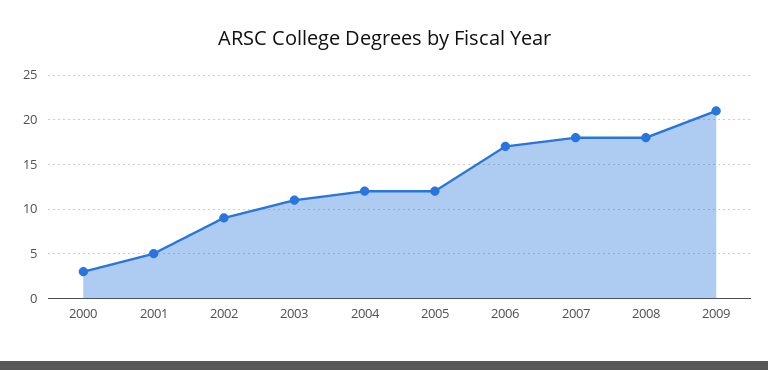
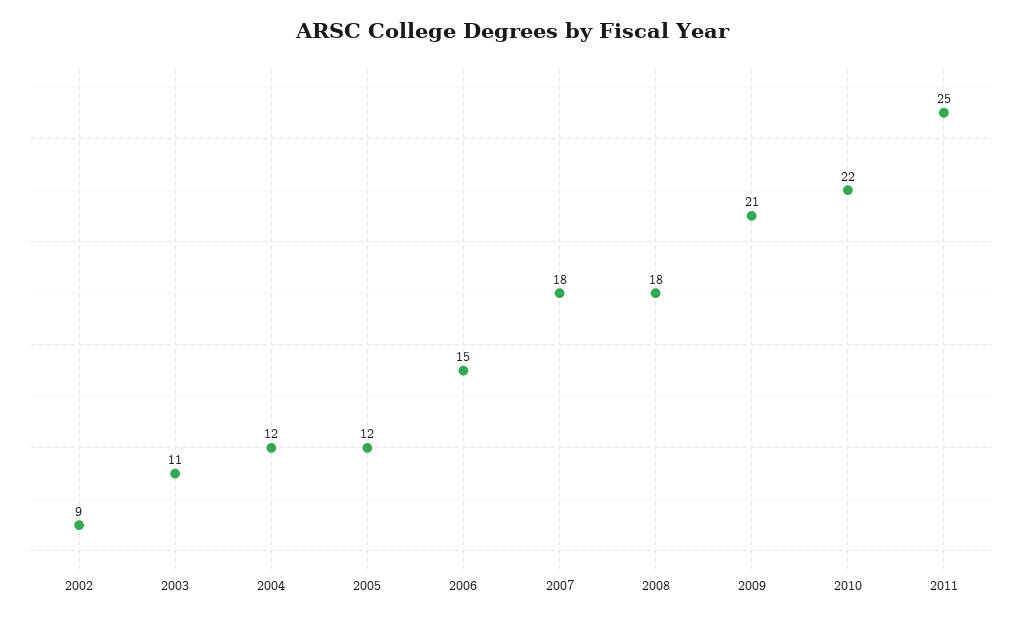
2000: 3 -> none
2001: 5 -> none
2006: 17 -> 15
2010: none -> 22
2011: none -> 25

